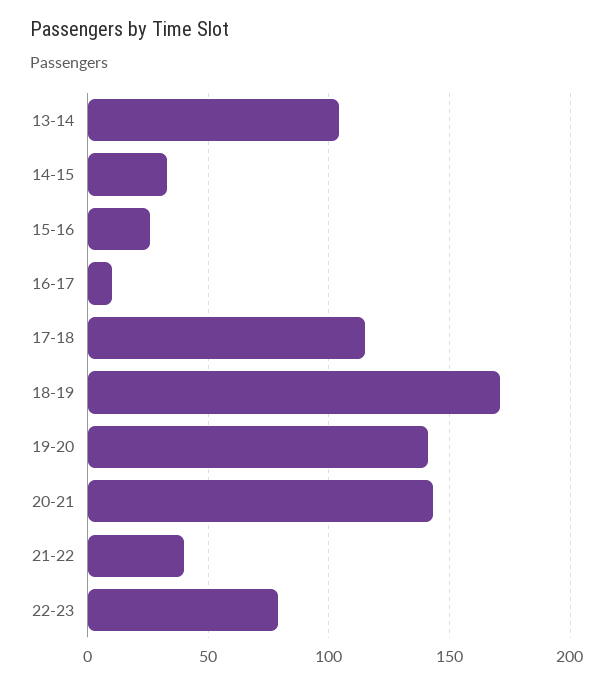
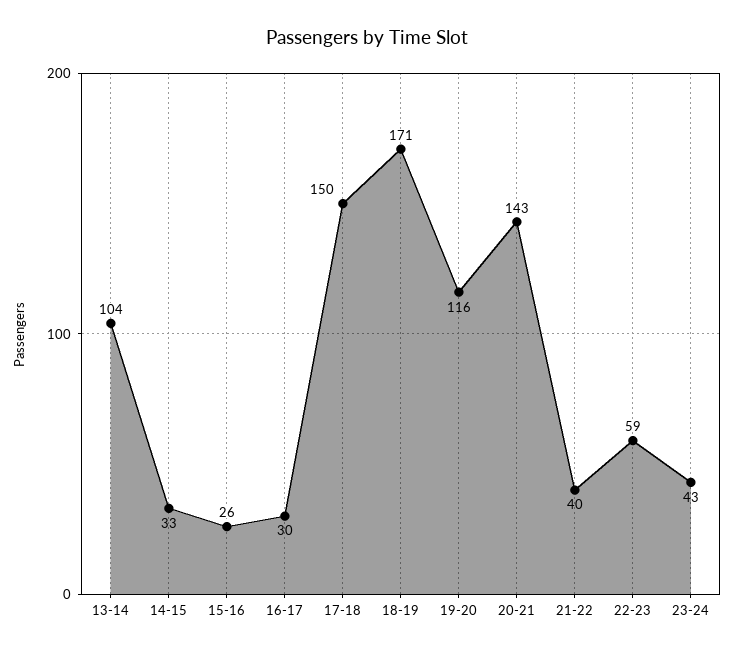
16-17: 10 -> 30
17-18: 115 -> 150
19-20: 140 -> 116
22-23: 80 -> 59
23-24: none -> 43

